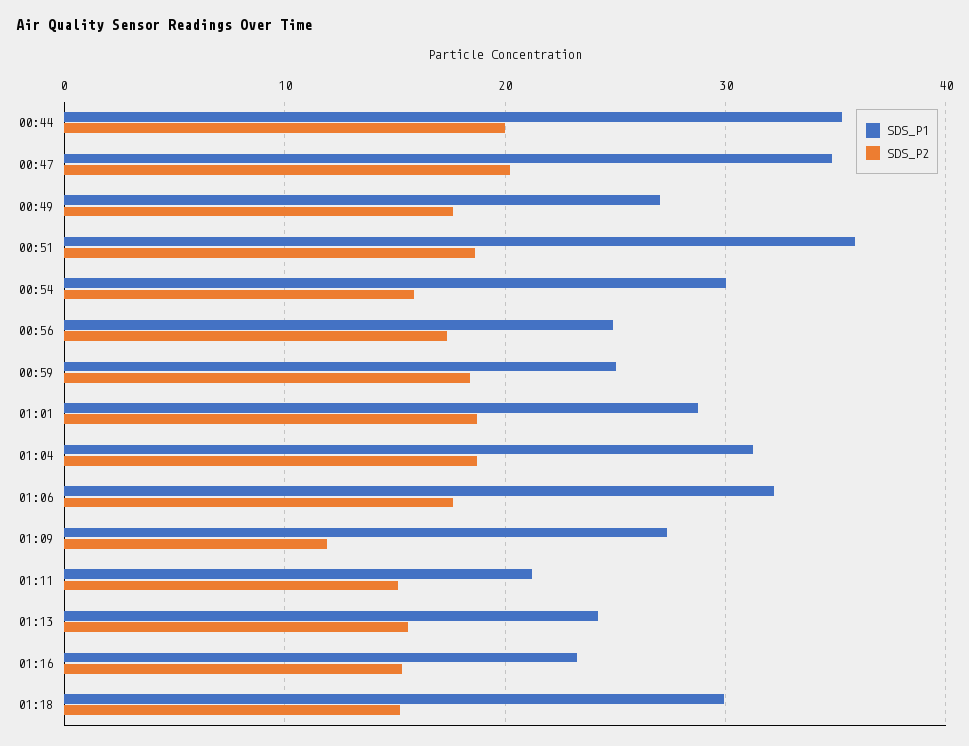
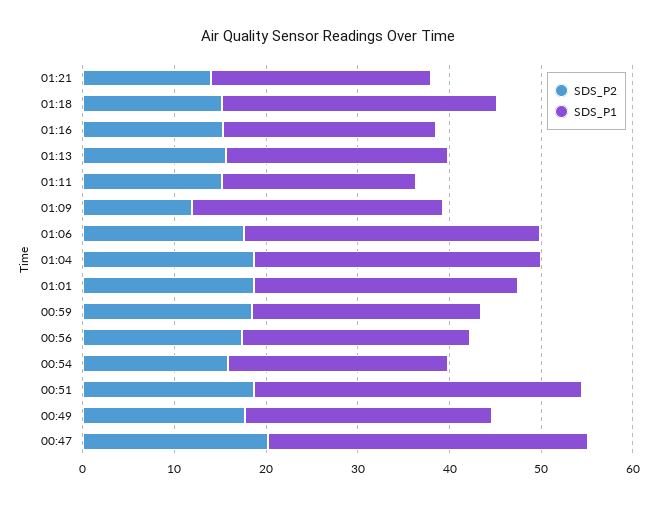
SDS_P1, 00:44: 35 -> none
SDS_P2, 00:44: 20 -> none
SDS_P1, 00:54: 30 -> 24
SDS_P2, 01:21: none -> 14
SDS_P1, 01:21: none -> 24

